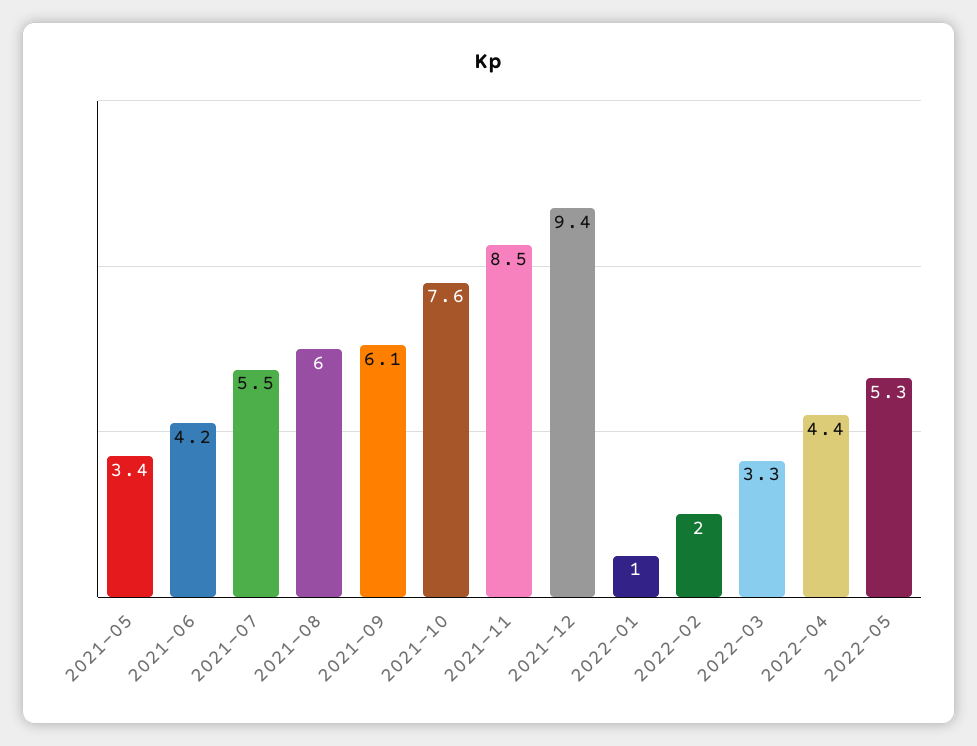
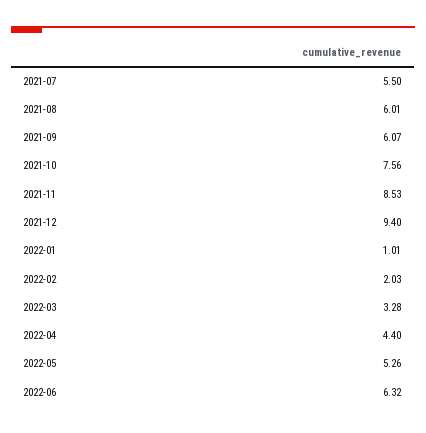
2021-05: 3.4 -> none
2021-06: 4.2 -> none
2022-06: none -> 6.32

